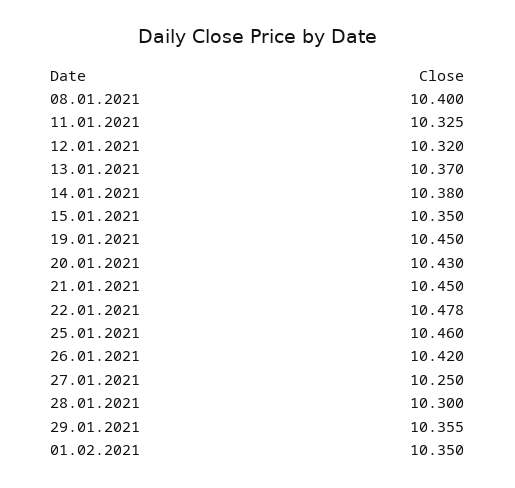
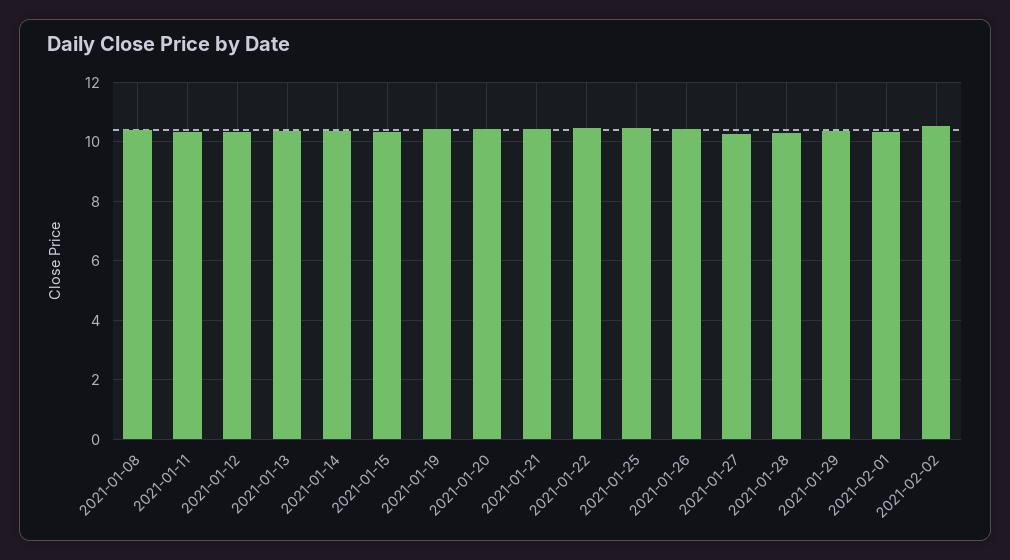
2021-02-02: none -> 10.5

